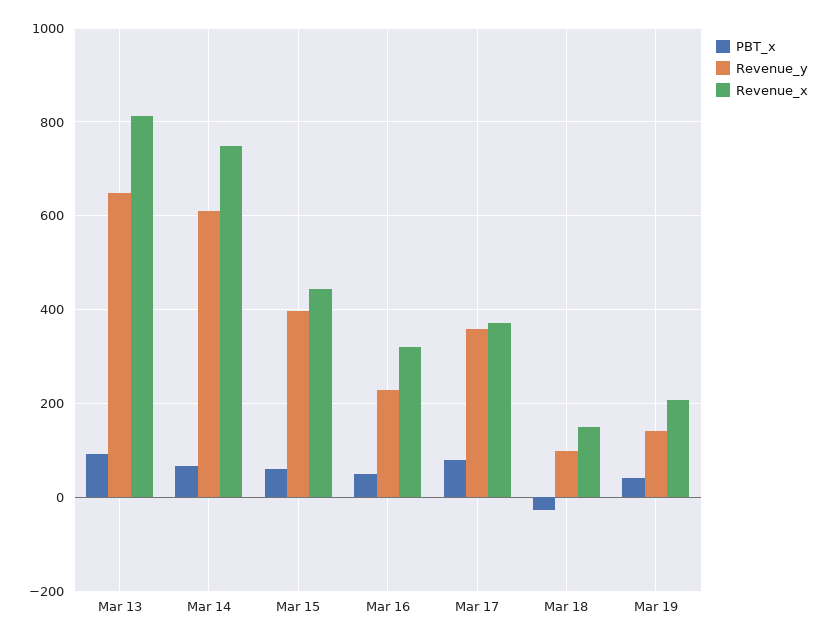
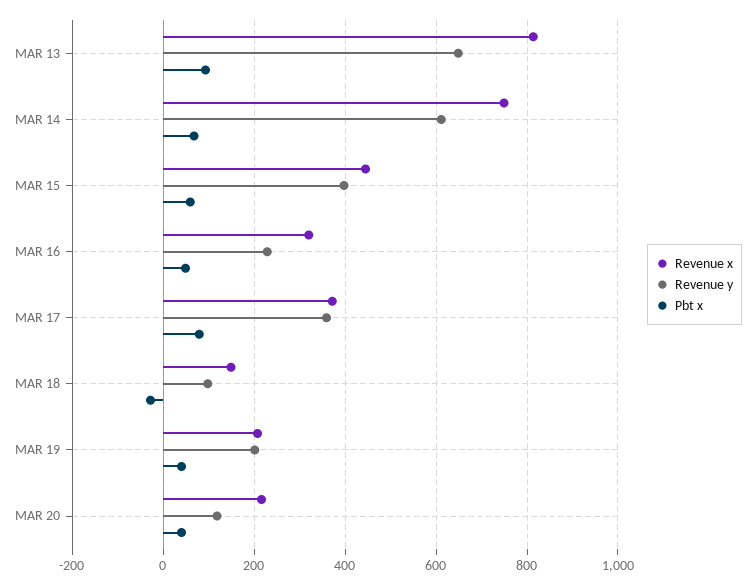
Revenue_y, Mar 19: 140 -> 200
Revenue_x, MAR 20: none -> 220
Revenue_y, MAR 20: none -> 120
PBT_x, MAR 20: none -> 40

